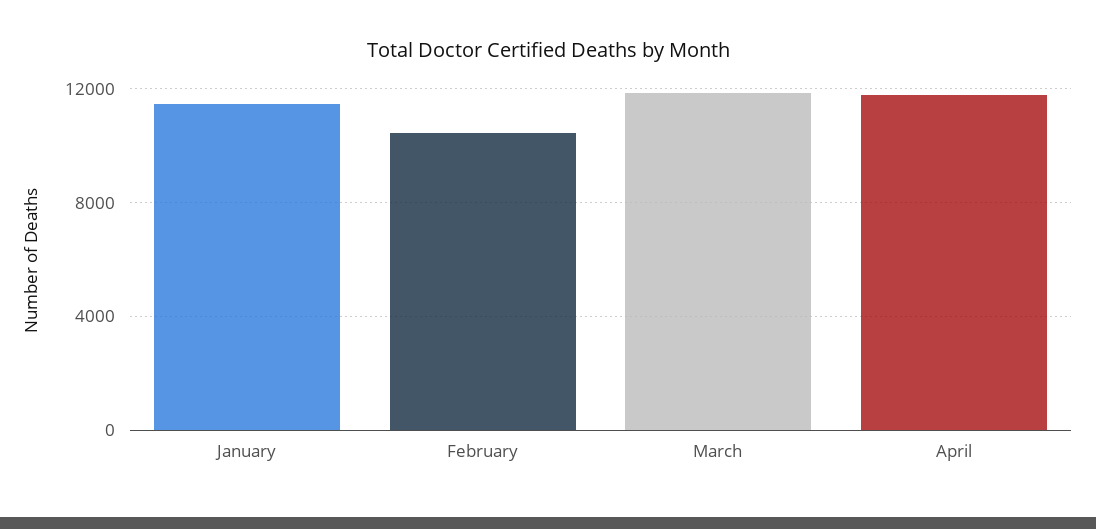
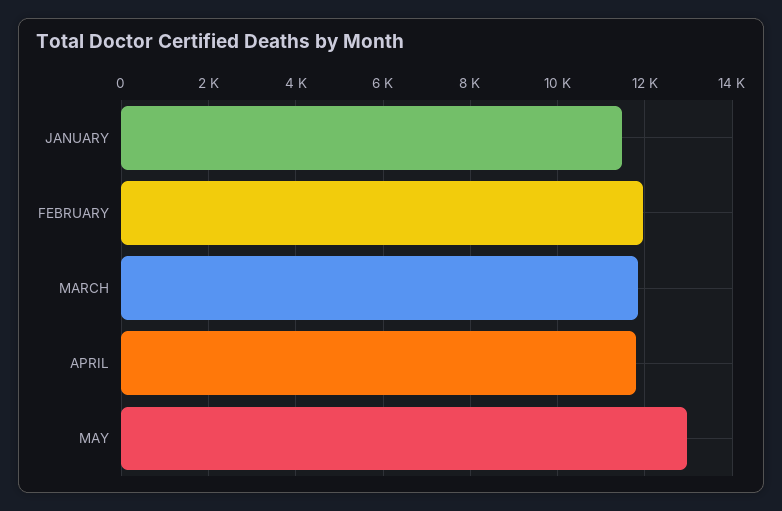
February: 10500 -> 12000
MAY: none -> 13000

